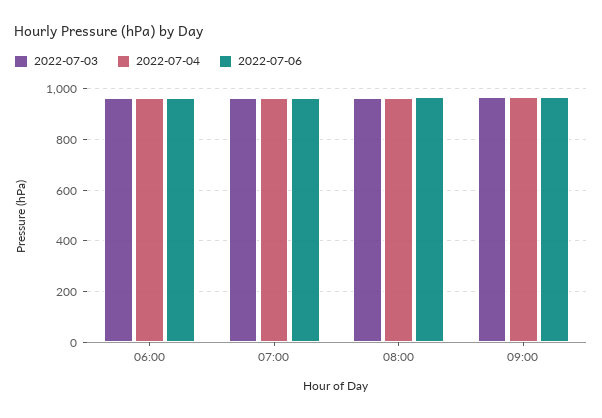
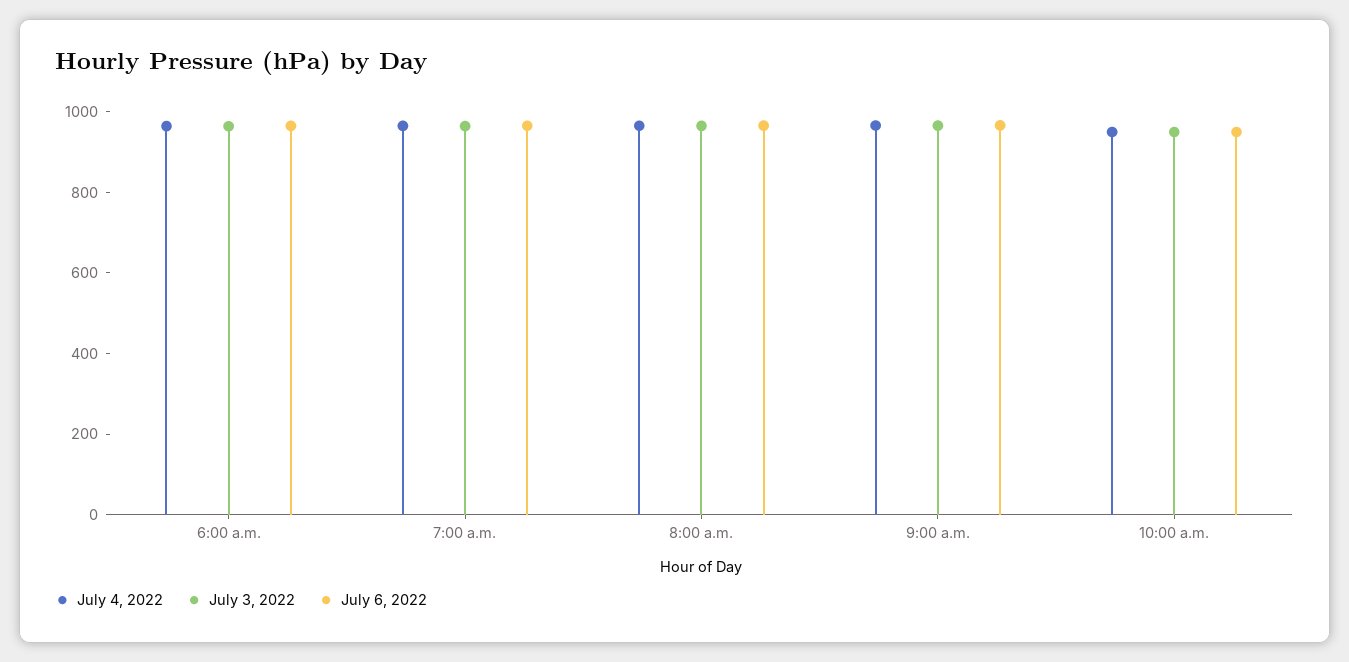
2022-07-04, 10:00 a.m.: none -> 950
2022-07-03, 10:00 a.m.: none -> 950
2022-07-06, 10:00 a.m.: none -> 950

